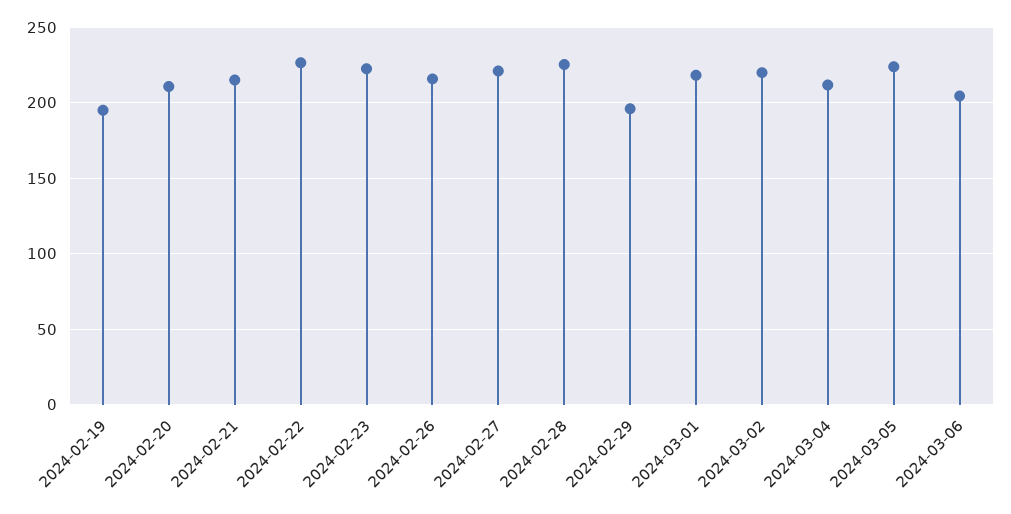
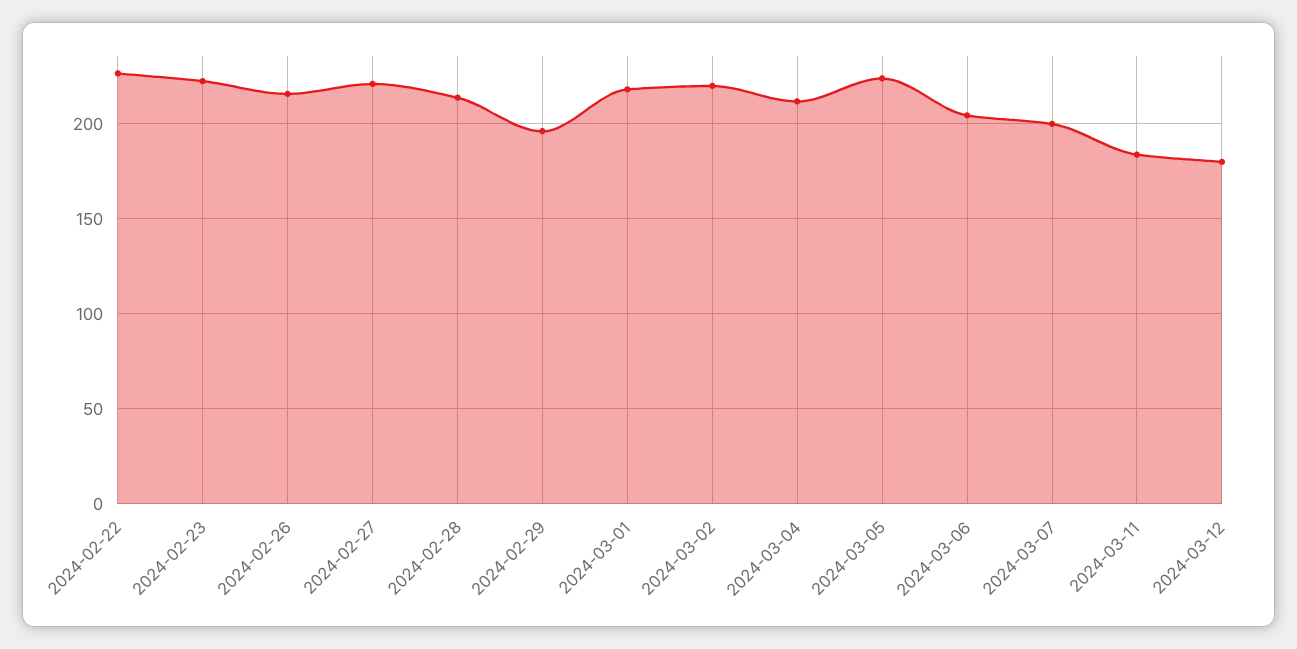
2024-02-19: 195 -> none
2024-02-20: 210 -> none
2024-02-21: 215 -> none
2024-02-28: 225 -> 215
2024-03-07: none -> 200
2024-03-11: none -> 185
2024-03-12: none -> 180

